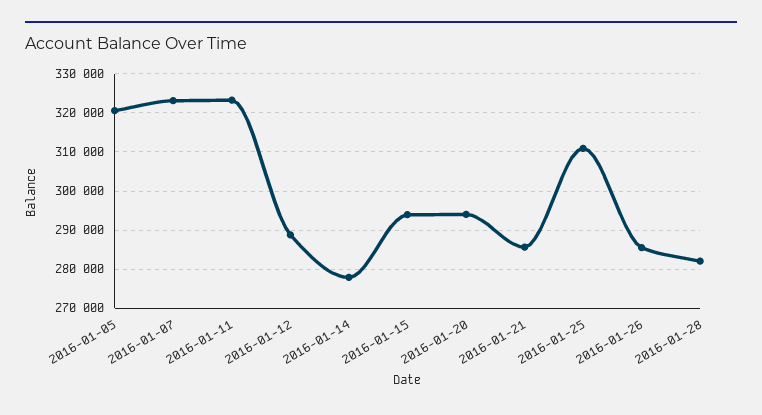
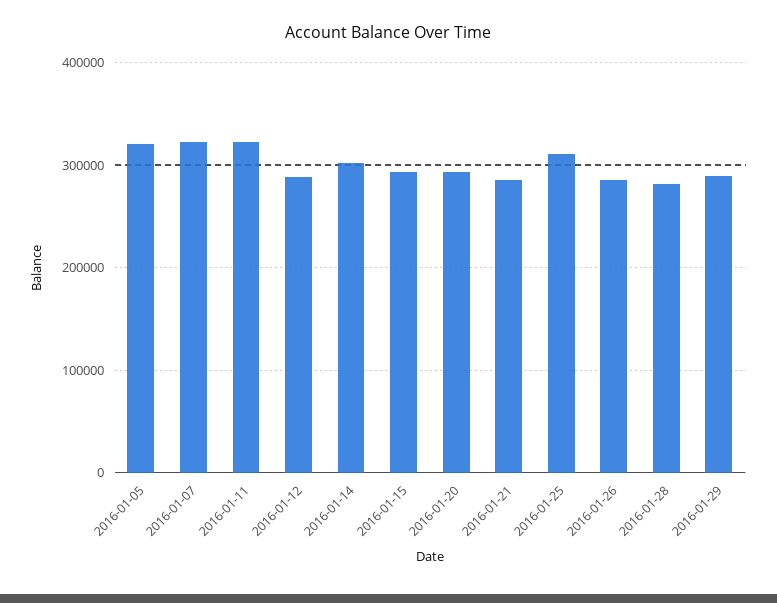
2016-01-14: 278000 -> 300000
2016-01-29: none -> 290000

